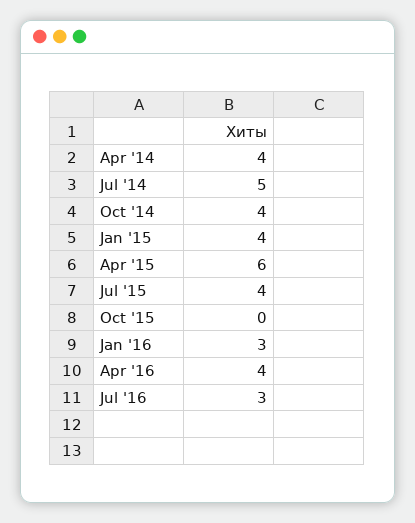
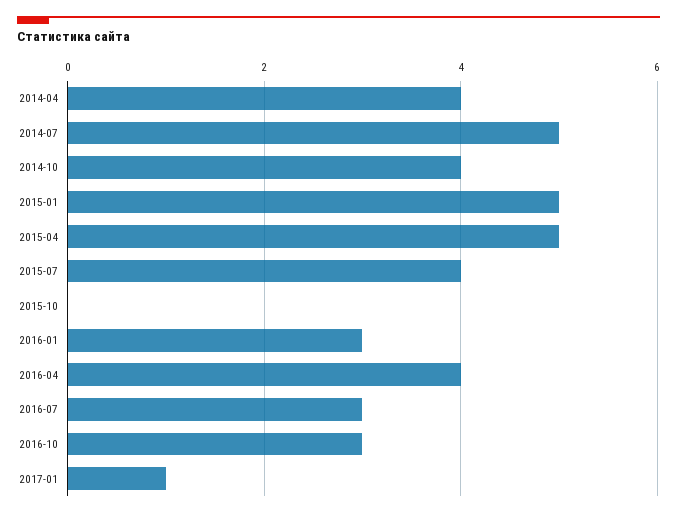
Jan '15: 4 -> 5
Apr '15: 6 -> 5
2016-10: none -> 3
2017-01: none -> 1

